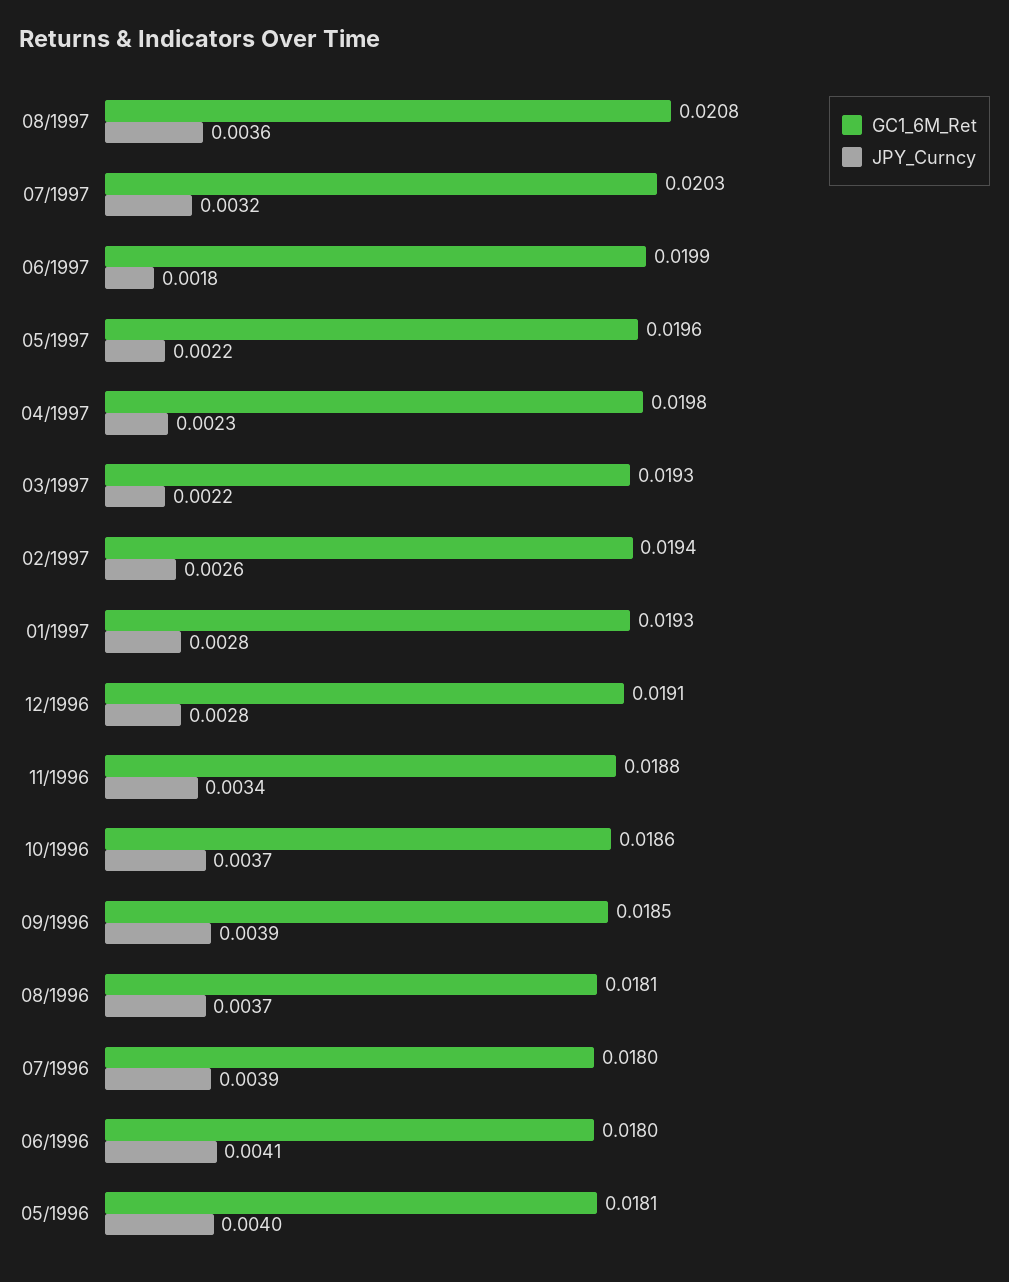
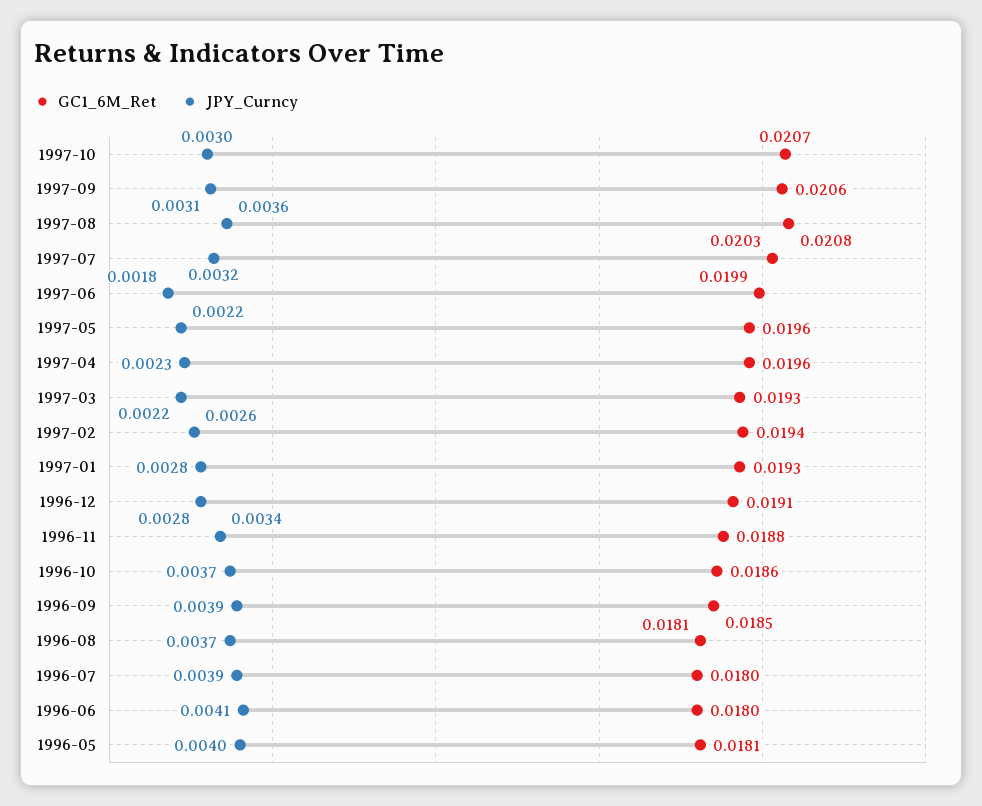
GC1_6M_Ret, 04/1997: 0.0198 -> 0.0196
GC1_6M_Ret, 1997-10: none -> 0.0207
JPY_Curncy, 1997-10: none -> 0.003
GC1_6M_Ret, 1997-09: none -> 0.0206
JPY_Curncy, 1997-09: none -> 0.0031

